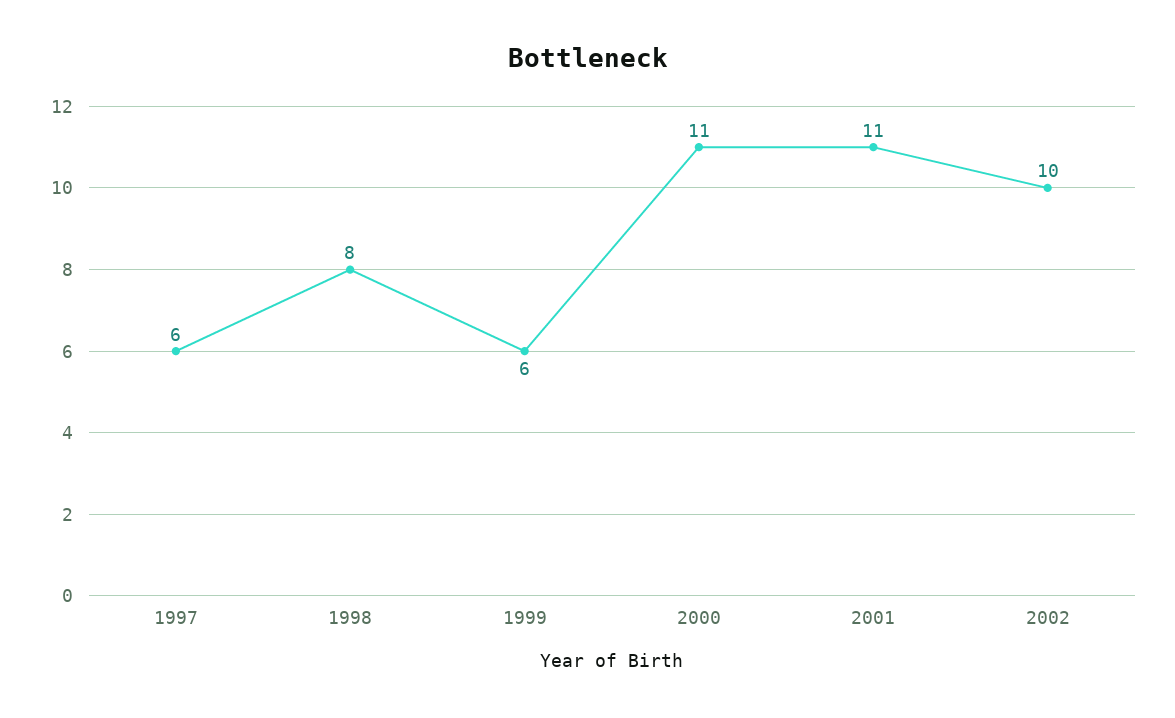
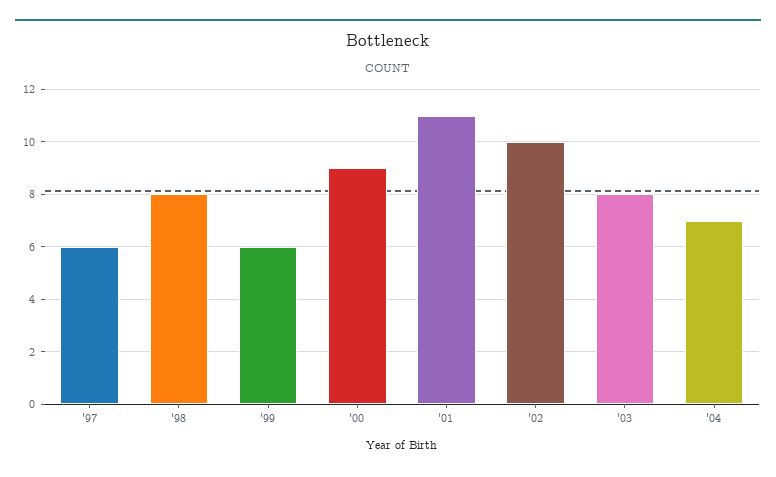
2000: 11 -> 9
'03: none -> 8
'04: none -> 7

